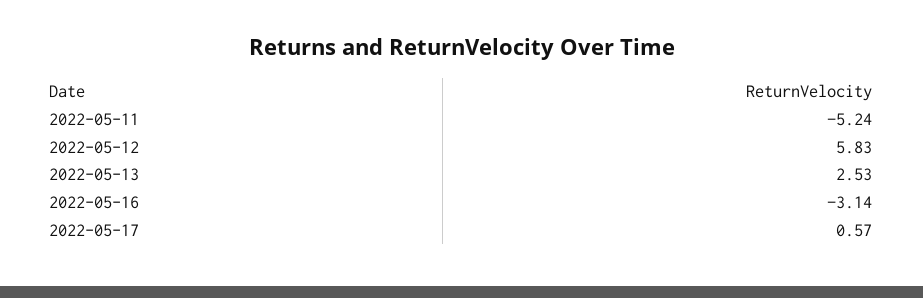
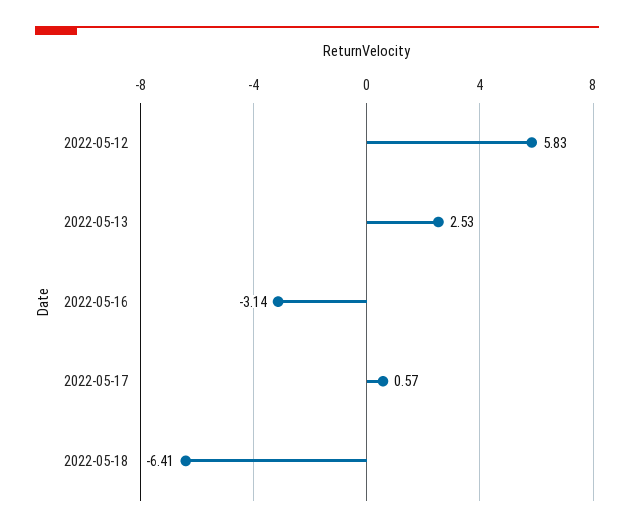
2022-05-11: -5.24 -> none
2022-05-18: none -> -6.41

